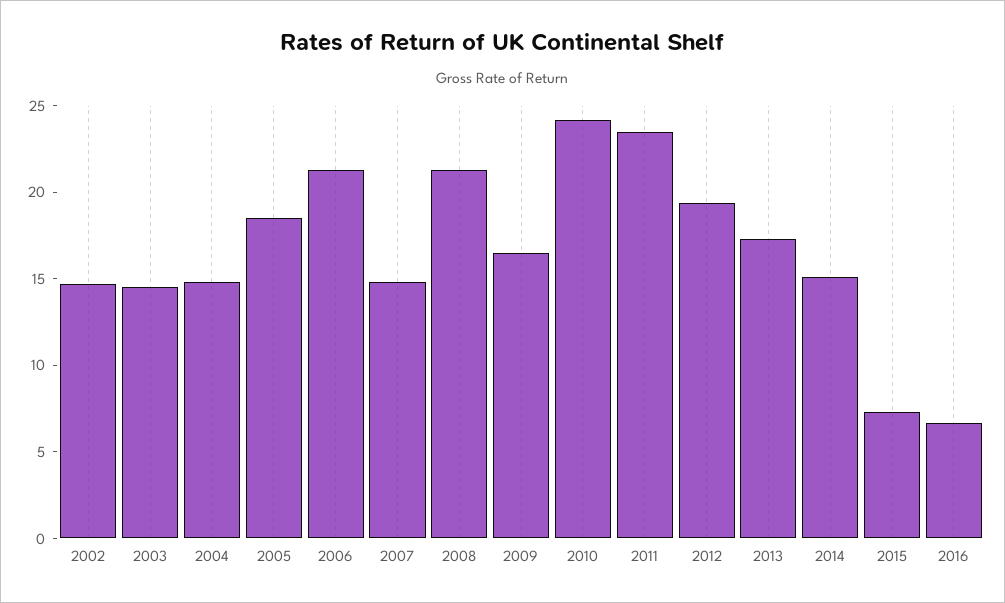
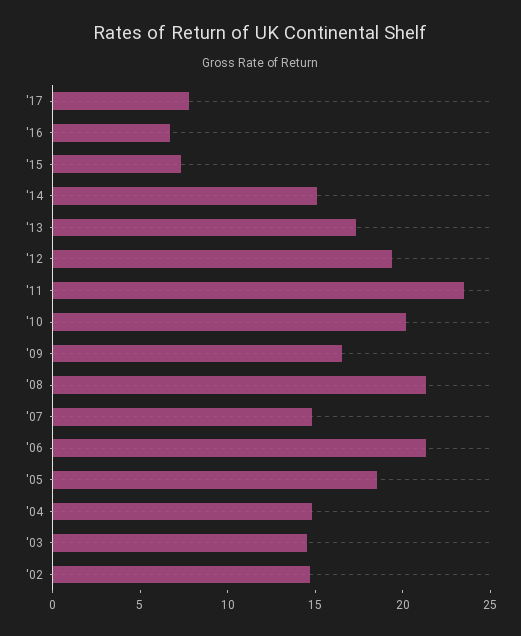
2010: 24 -> 20
'17: none -> 8

